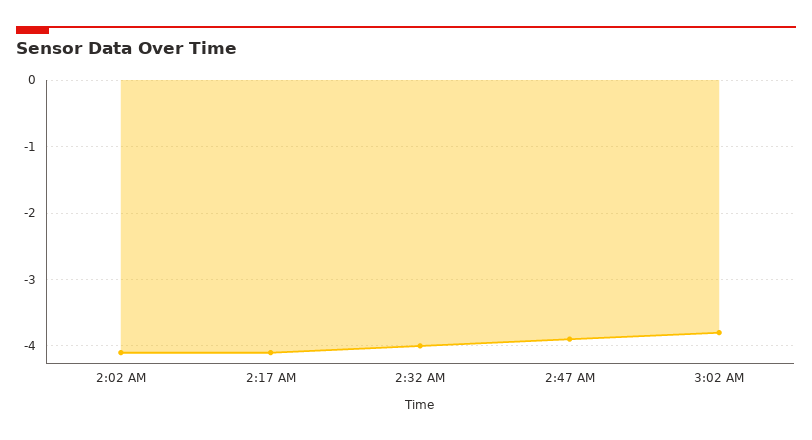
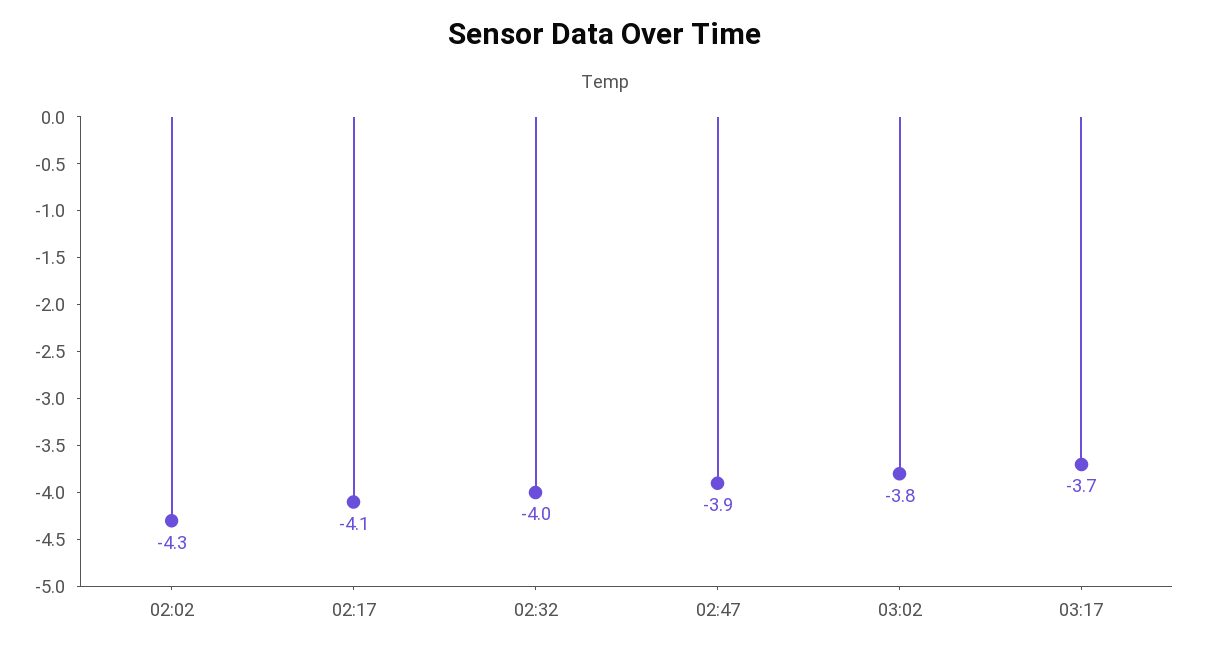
2:02 AM: -4.1 -> -4.3
03:17: none -> -3.7

